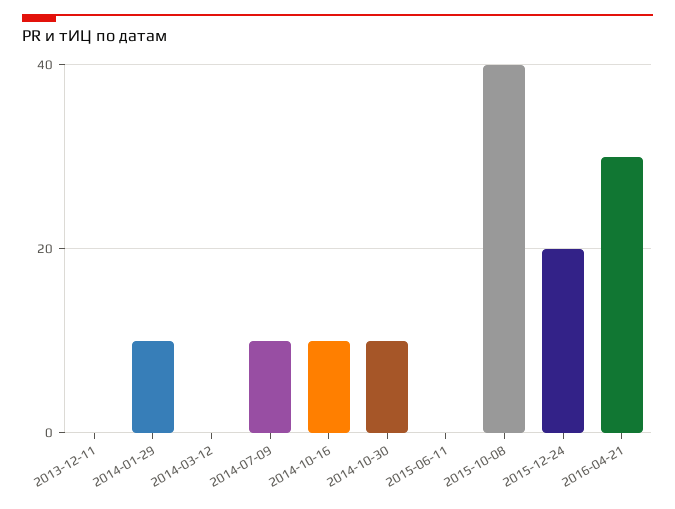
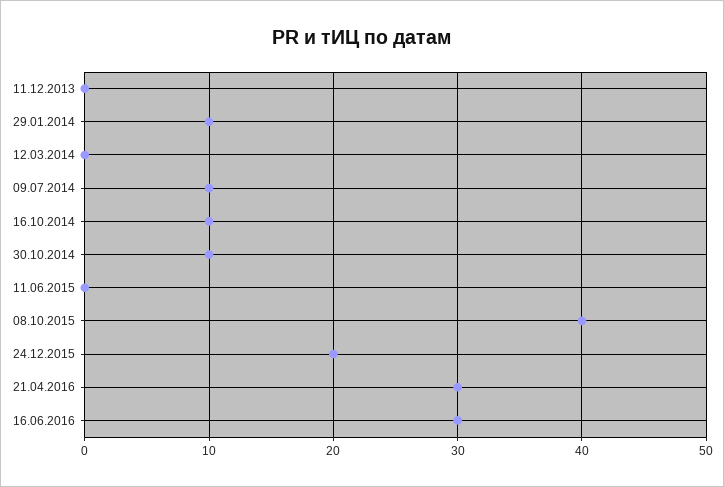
16.06.2016: none -> 30

